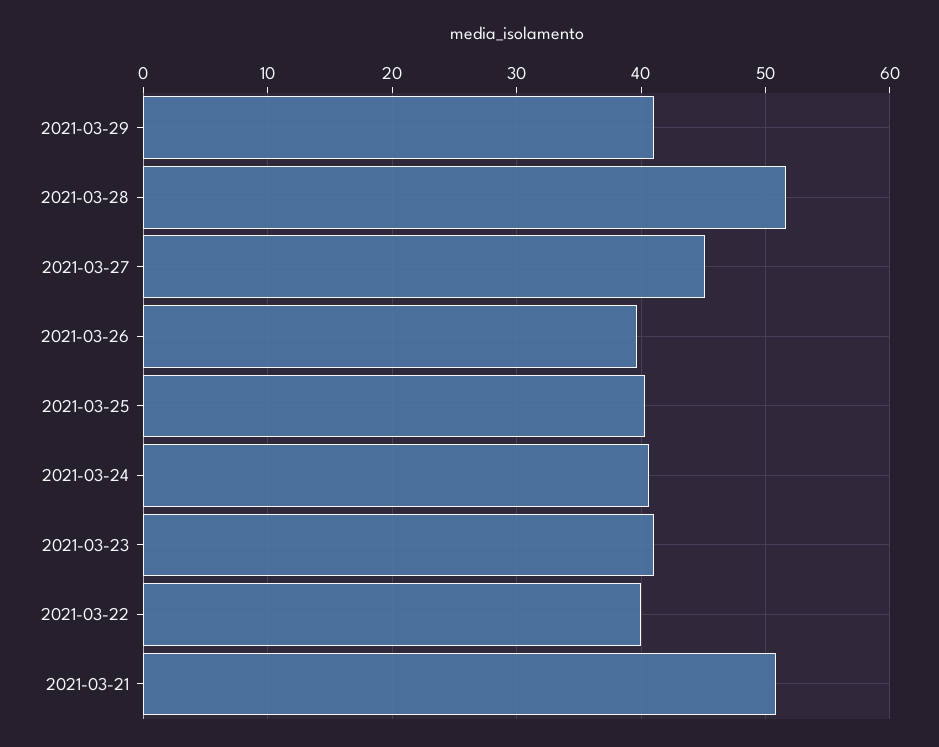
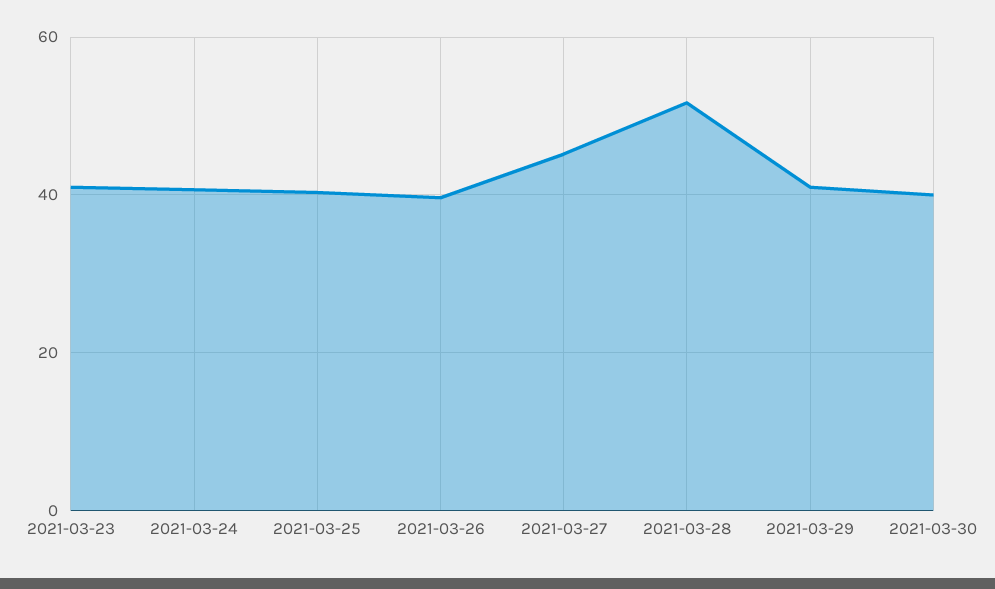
2021-03-22: 40 -> none
2021-03-21: 51 -> none
2021-03-30: none -> 40

